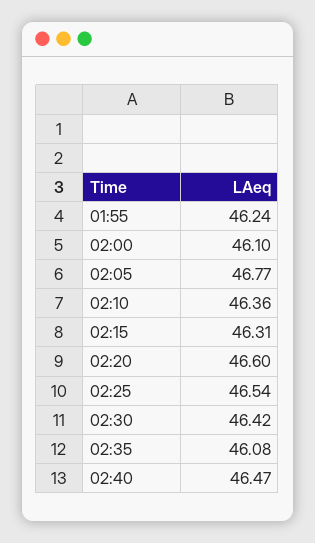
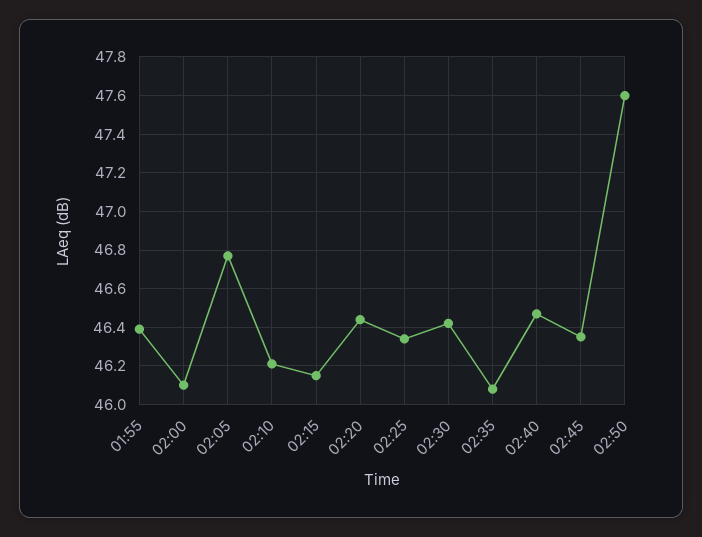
01:55: 46.24 -> 46.4
02:10: 46.36 -> 46.2
02:15: 46.31 -> 46.15
02:20: 46.6 -> 46.45
02:25: 46.54 -> 46.35
02:45: none -> 46.35
02:50: none -> 47.6

